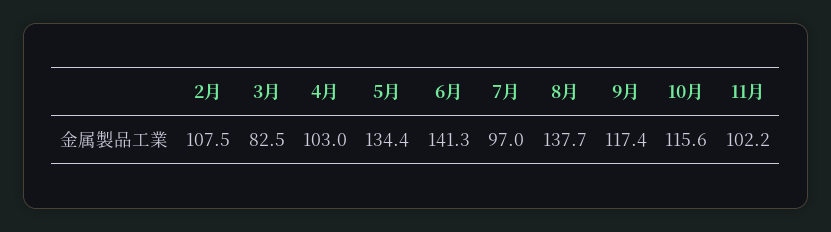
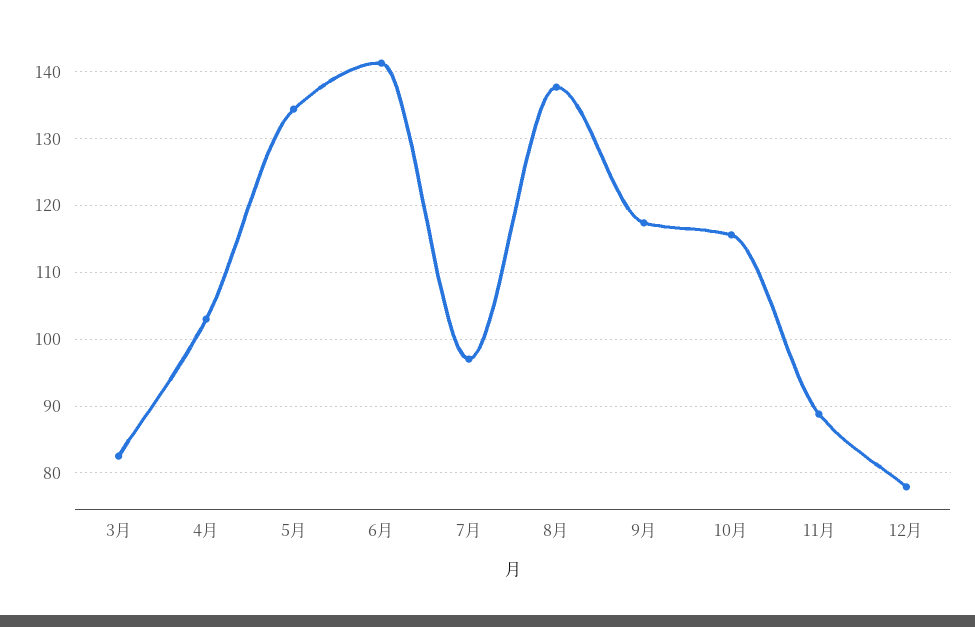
2月: 107.5 -> none
11月: 102.2 -> 89
12月: none -> 78

